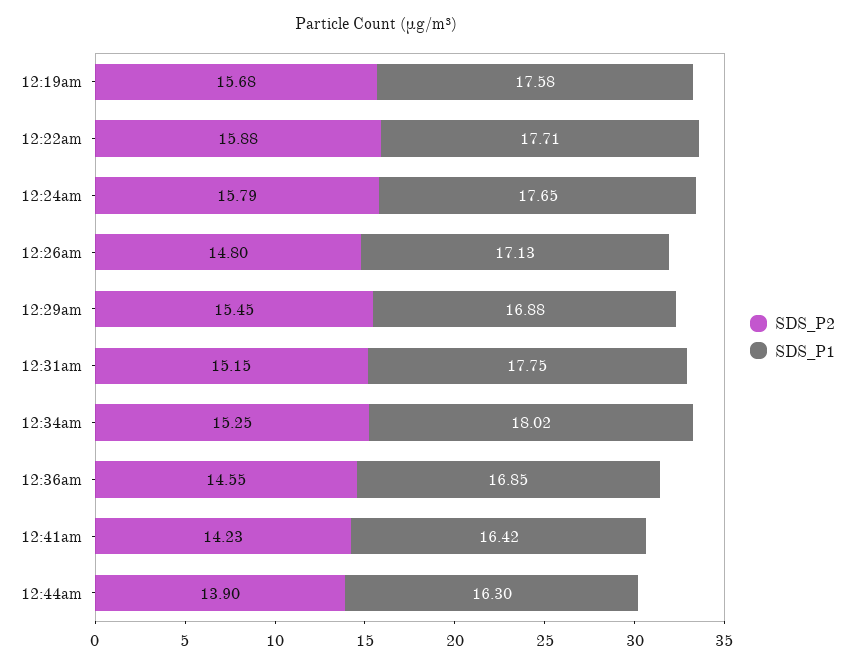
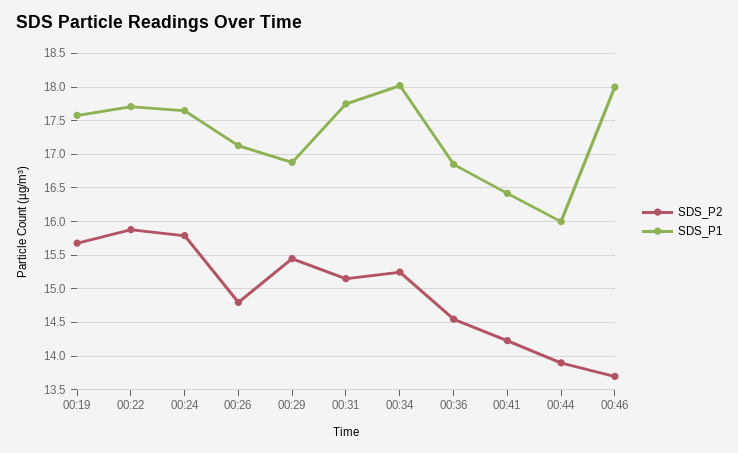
SDS_P1, 12:44am: 16.3 -> 16
SDS_P2, 00:46: none -> 13.7
SDS_P1, 00:46: none -> 18

